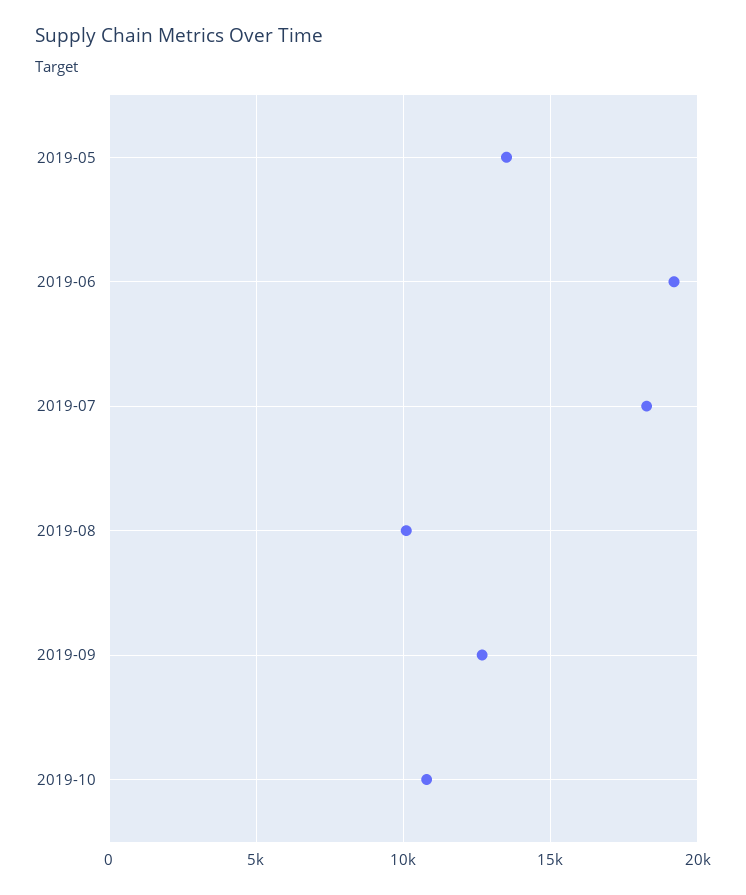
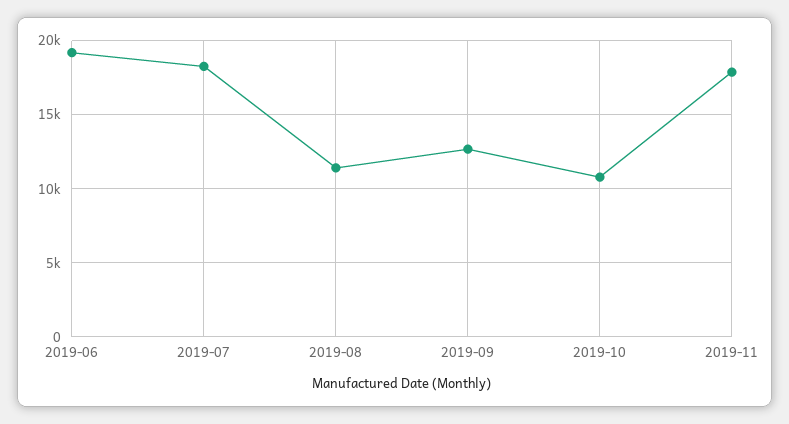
2019-05: 13500 -> none
2019-08: 10000 -> 11500
2019-11: none -> 18000

